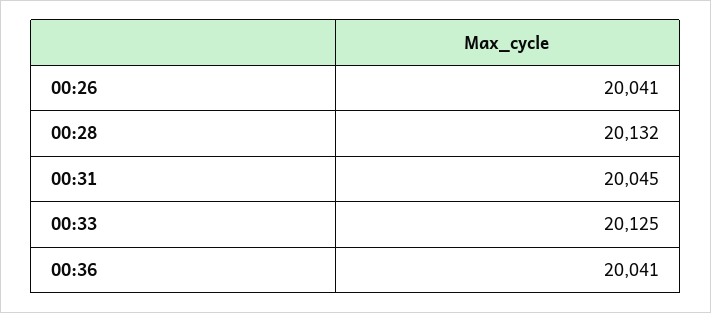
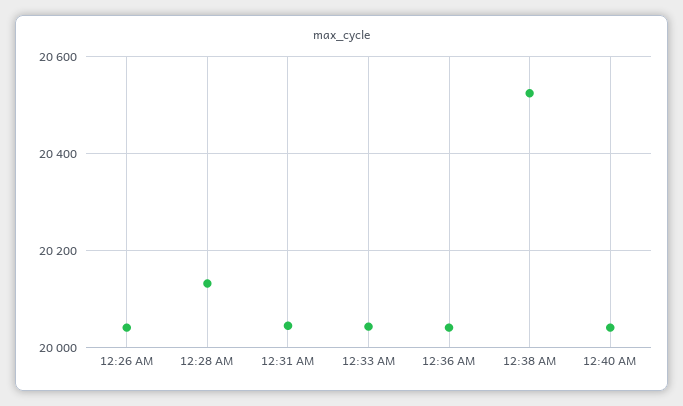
00:33: 20125 -> 20040
12:38 AM: none -> 20520
12:40 AM: none -> 20040

